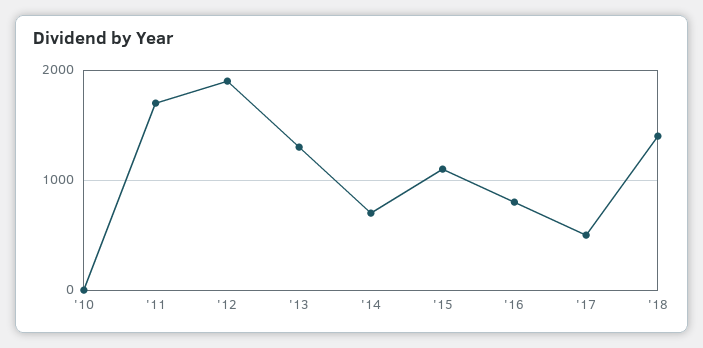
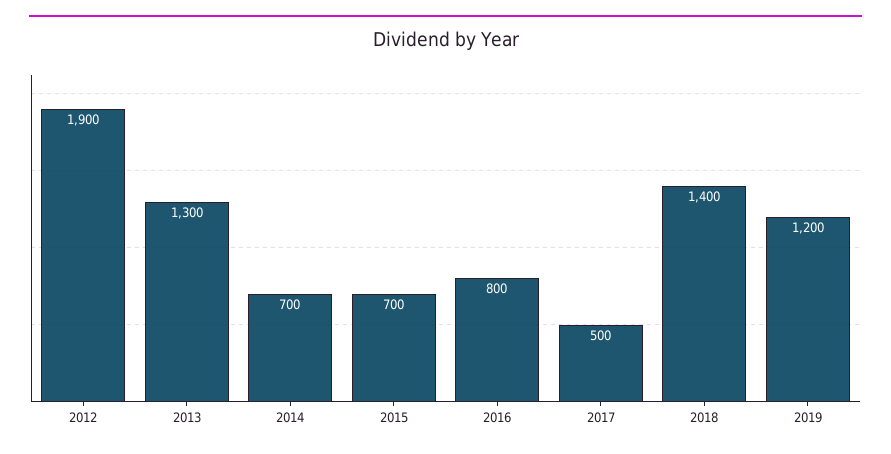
'10: 0 -> none
'11: 1700 -> none
'15: 1100 -> 700
2019: none -> 1200

